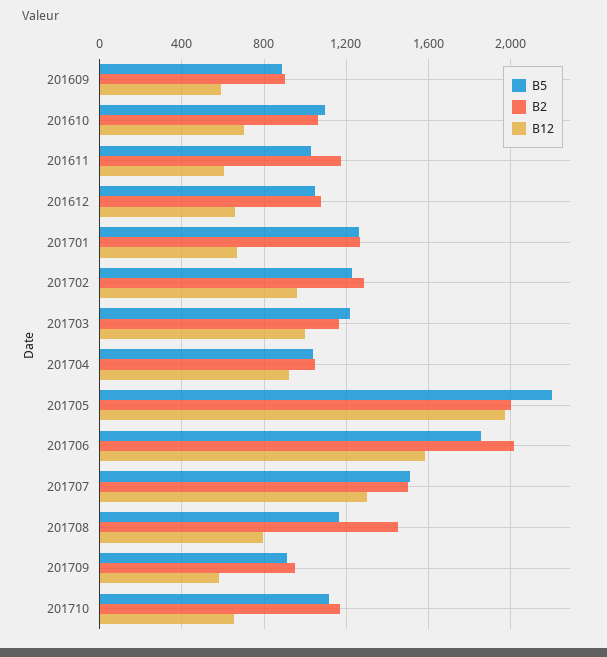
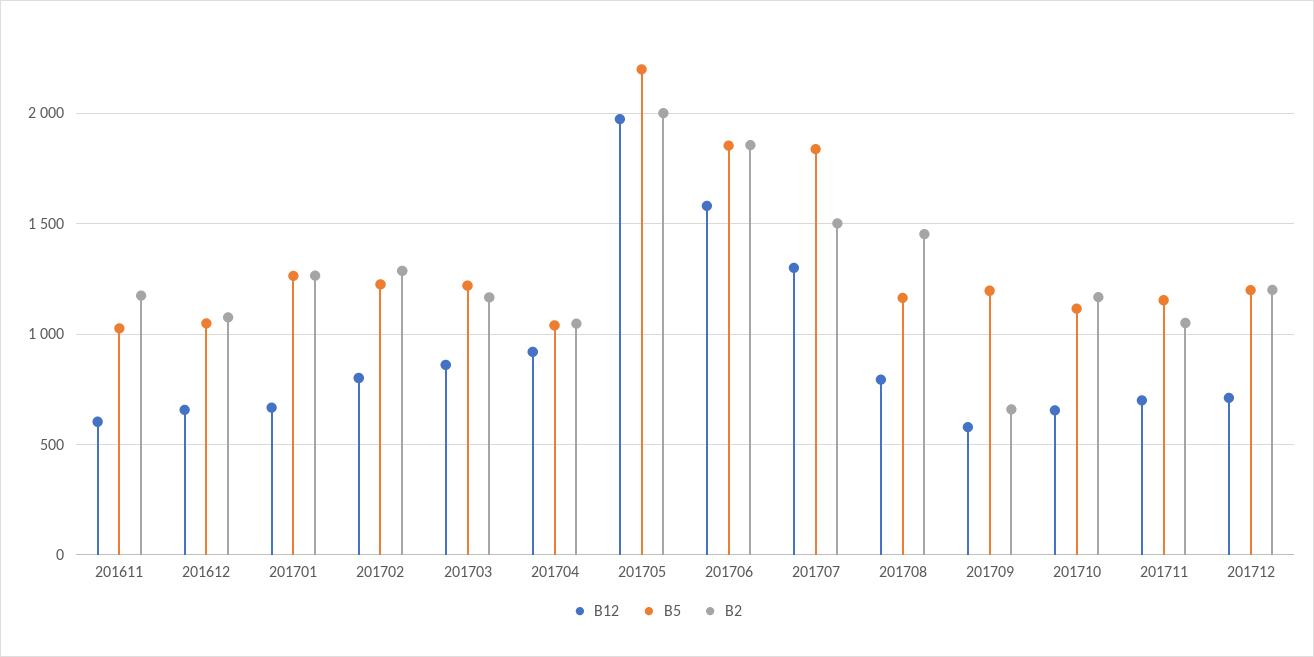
B5, 201609: 900 -> none
B2, 201609: 900 -> none
B12, 201609: 600 -> none
B5, 201610: 1100 -> none
B2, 201610: 1050 -> none
B12, 201610: 700 -> none
B12, 201702: 950 -> 800
B12, 201703: 1000 -> 850
B2, 201706: 2000 -> 1850
B5, 201707: 1500 -> 1850
B5, 201709: 900 -> 1200
B2, 201709: 950 -> 650
B12, 201711: none -> 700
B5, 201711: none -> 1150
B2, 201711: none -> 1050
B12, 201712: none -> 700
B5, 201712: none -> 1200
B2, 201712: none -> 1200

